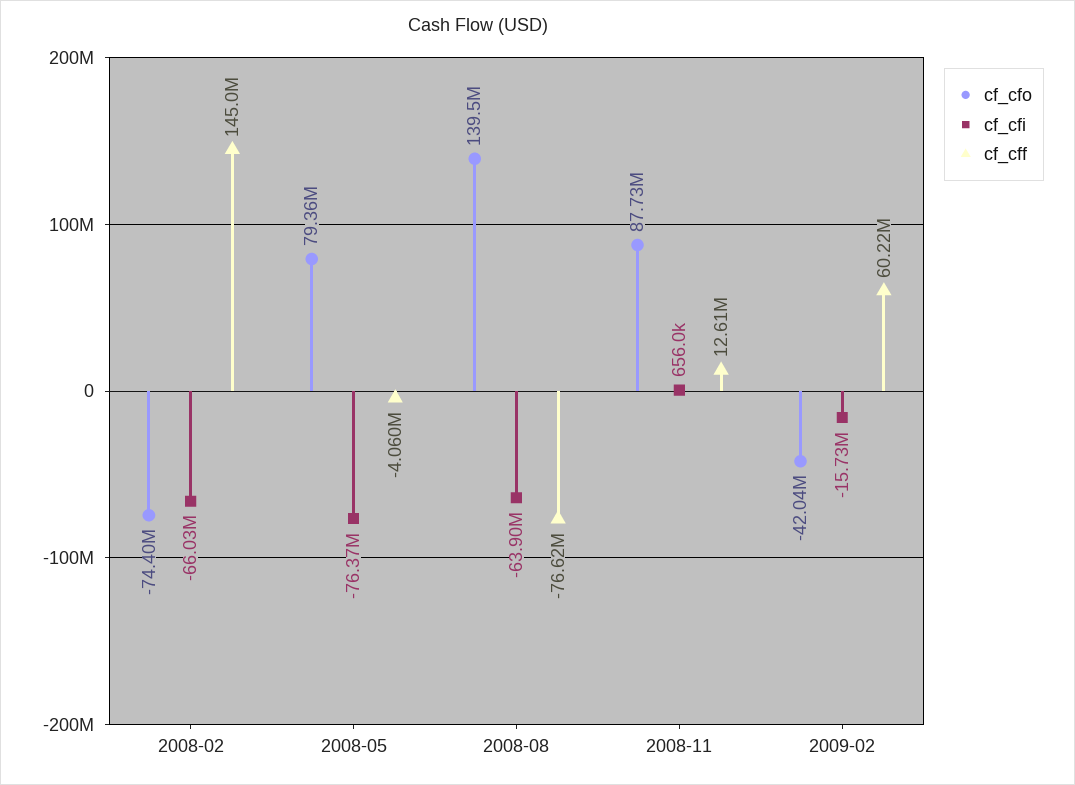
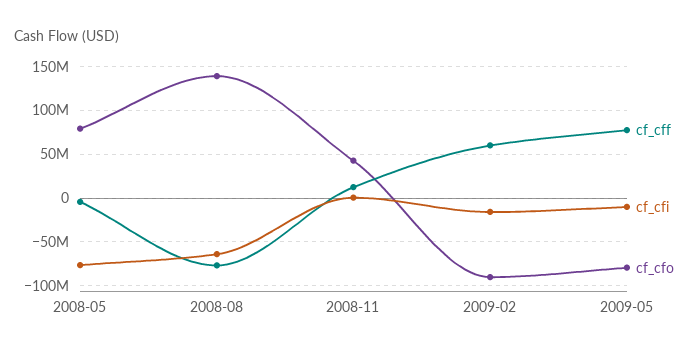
cf_cfo, 2008-02: -74400000 -> none
cf_cfi, 2008-02: -66030000 -> none
cf_cff, 2008-02: 145000000 -> none
cf_cfo, 2008-11: 87730000 -> 40000000
cf_cfo, 2009-02: -42040000 -> -90000000
cf_cff, 2009-05: none -> 80000000
cf_cfi, 2009-05: none -> -10000000
cf_cfo, 2009-05: none -> -80000000

